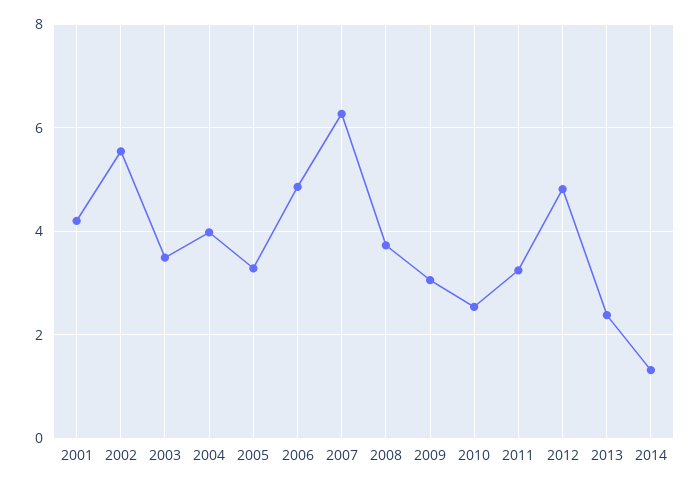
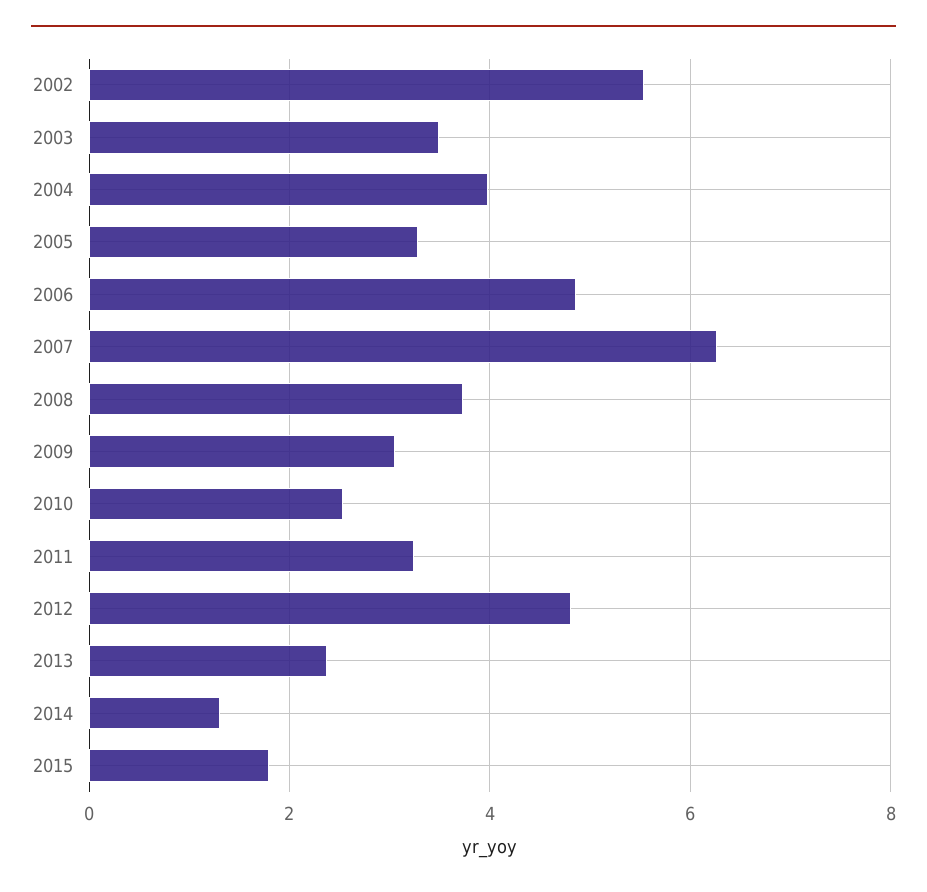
2001: 4.2 -> none
2015: none -> 1.8

